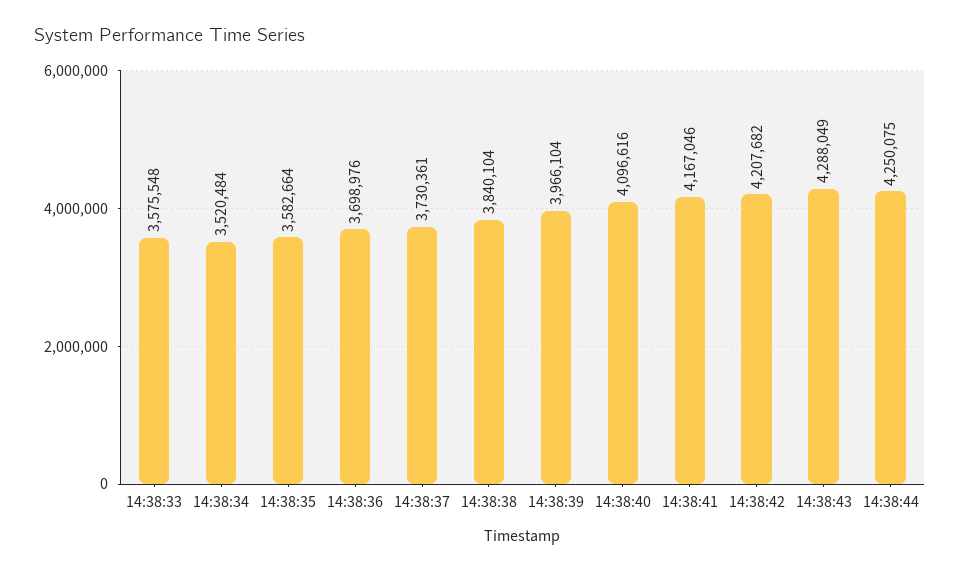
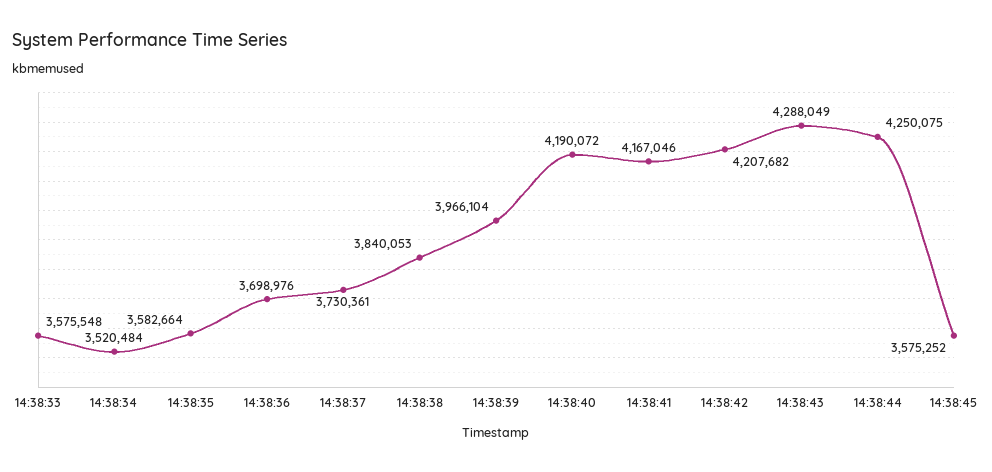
14:38:38: 3840104 -> 3840053
14:38:40: 4096616 -> 4190072
14:38:45: none -> 3575252

